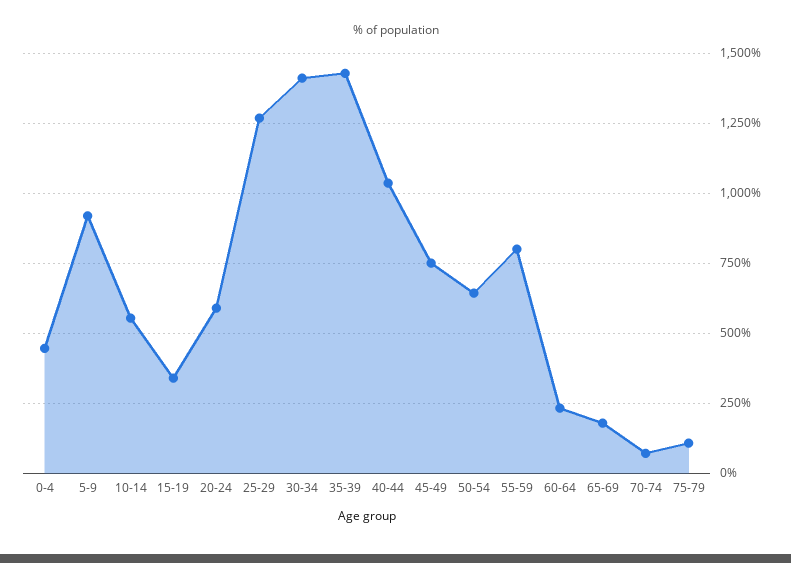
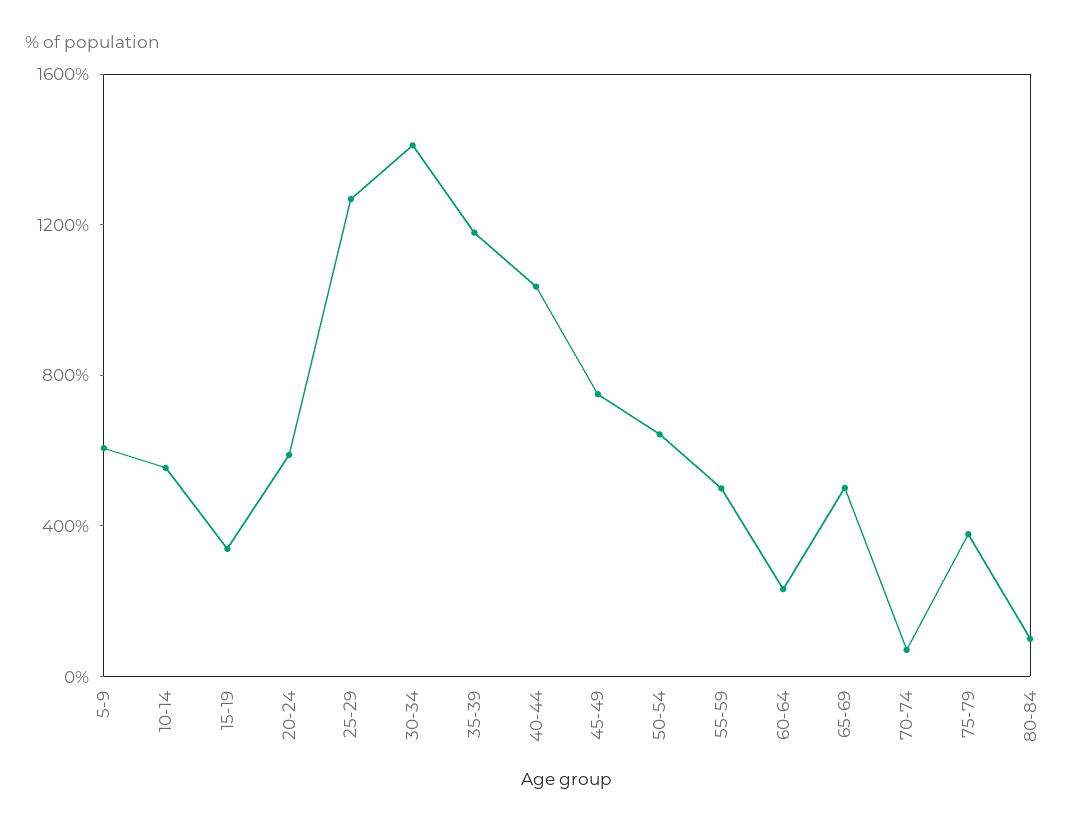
0-4: 450 -> none
5-9: 925 -> 600
35-39: 1425 -> 1200
55-59: 800 -> 500
65-69: 175 -> 500
75-79: 100 -> 400
80-84: none -> 100

